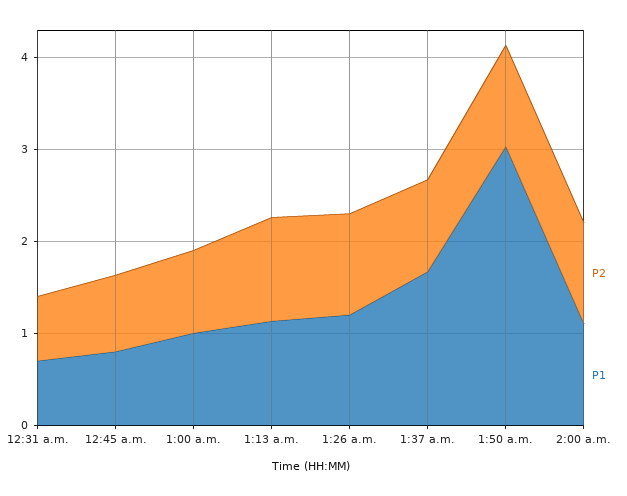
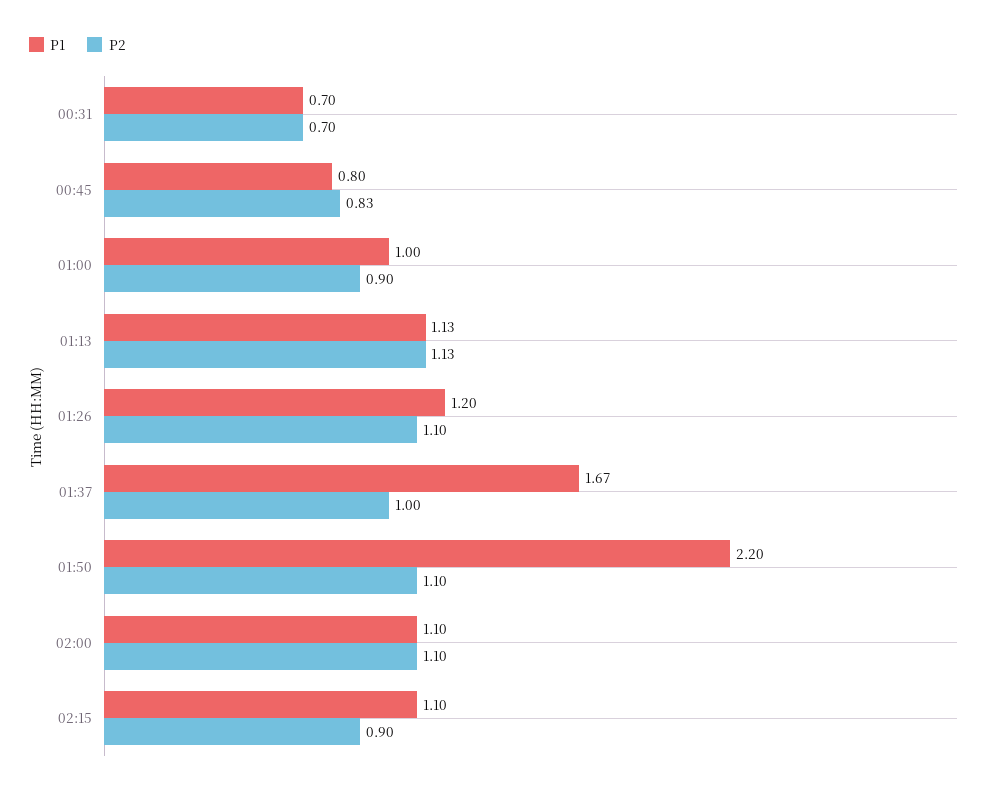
P1, 1:50 a.m.: 3 -> 2.2
P1, 02:15: none -> 1.1
P2, 02:15: none -> 0.9

